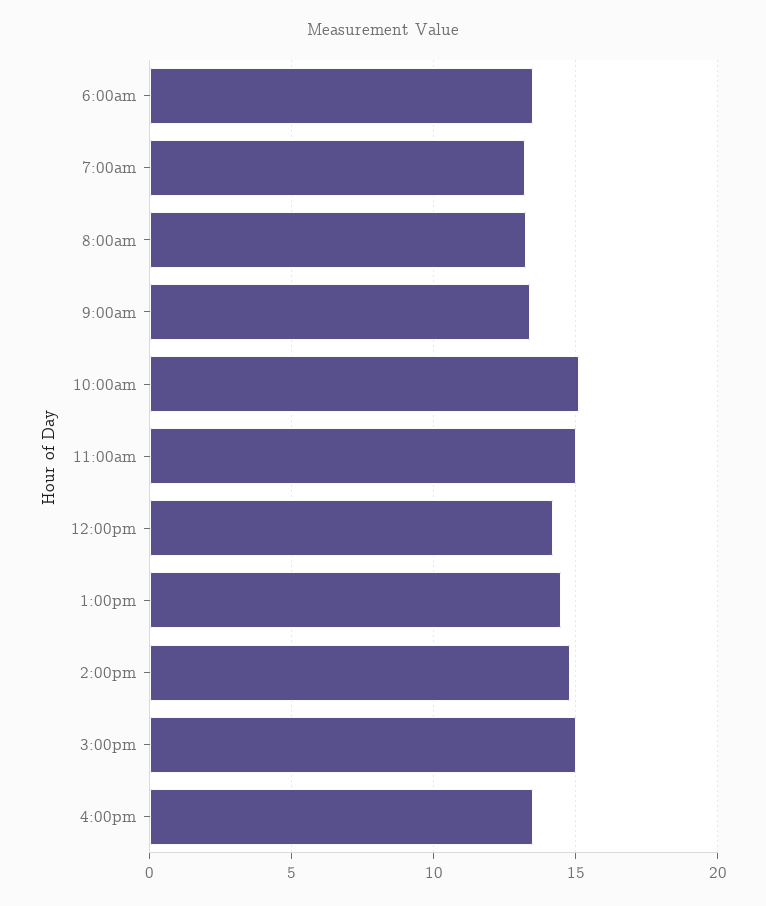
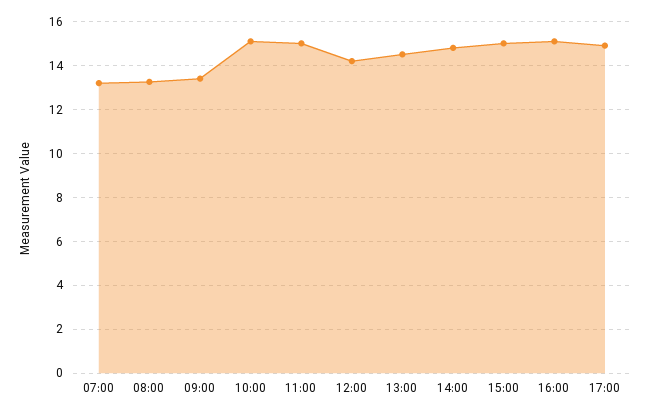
6:00am: 13.5 -> none
4:00pm: 13.5 -> 15
17:00: none -> 15

